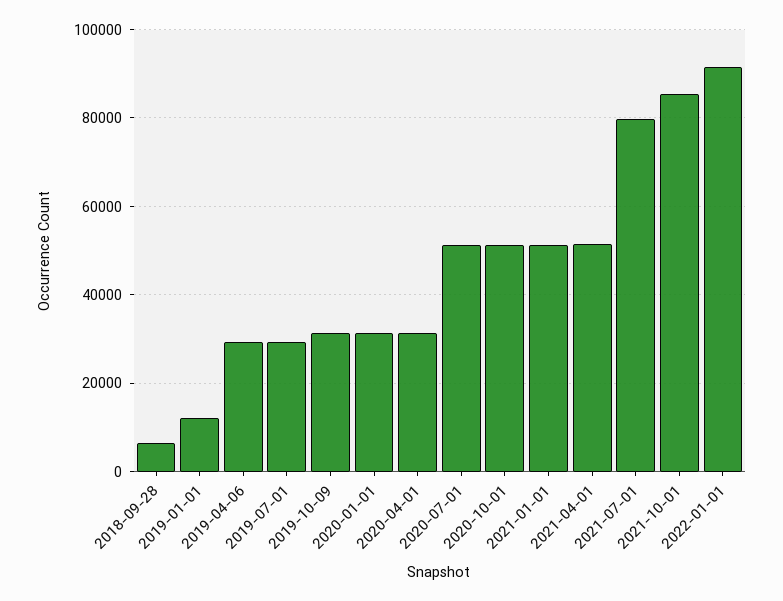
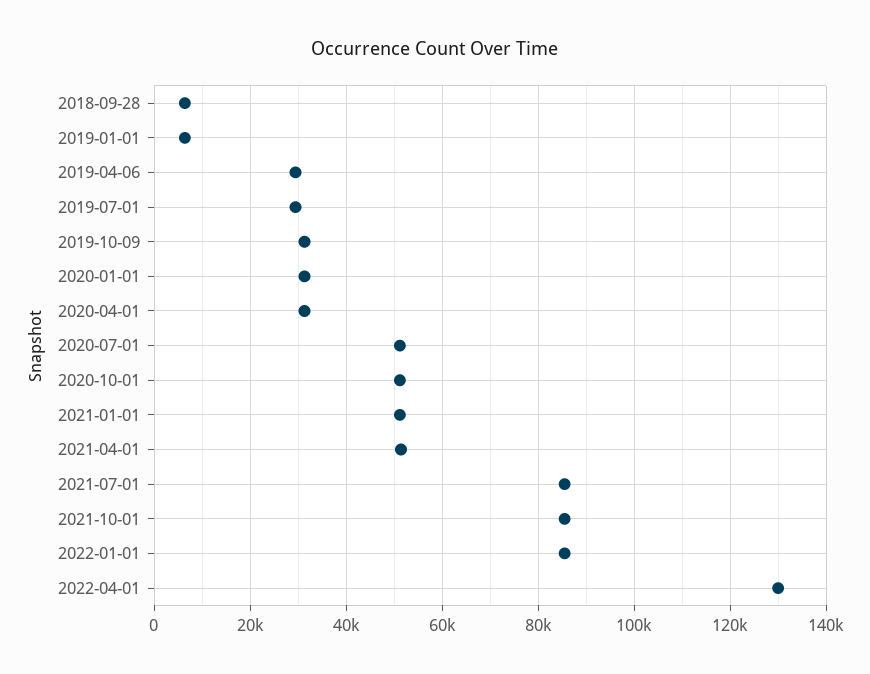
2019-01-01: 12000 -> 6000
2021-07-01: 80000 -> 86000
2022-01-01: 92000 -> 86000
2022-04-01: none -> 130000

